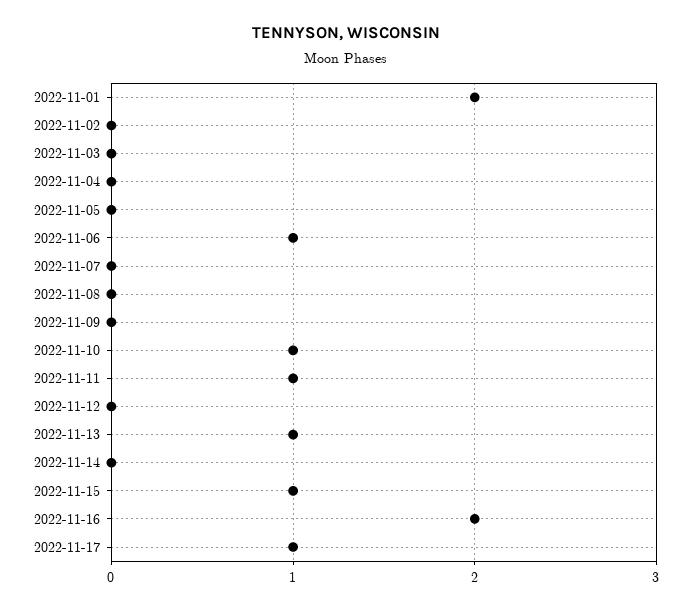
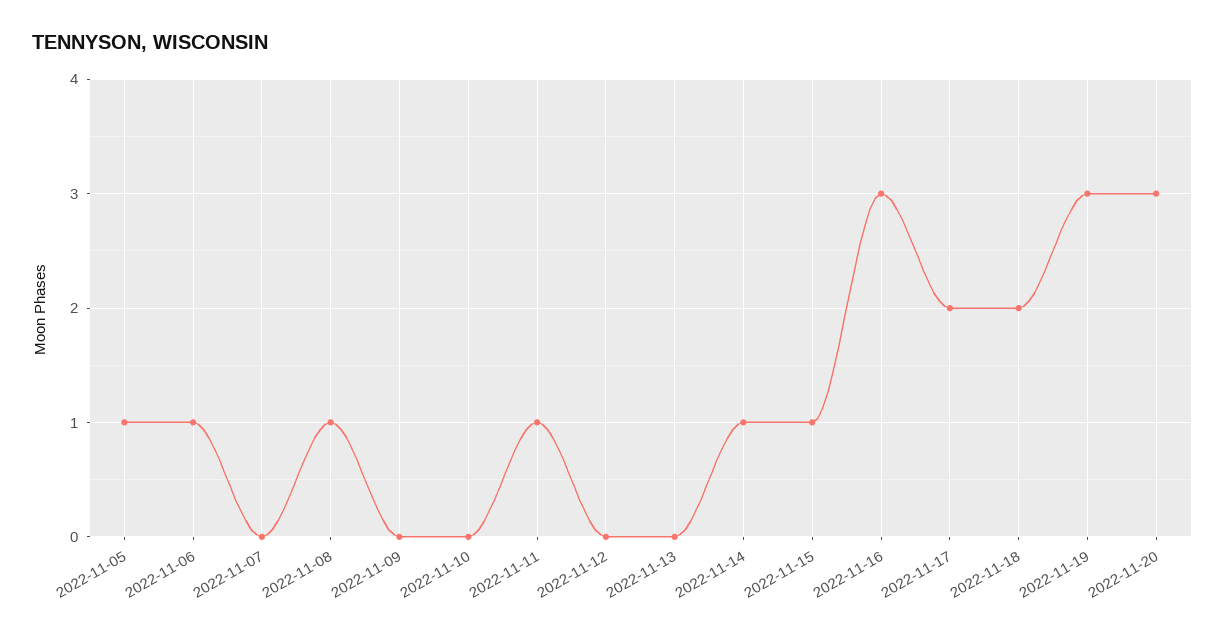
2022-11-01: 2 -> none
2022-11-02: 0 -> none
2022-11-03: 0 -> none
2022-11-04: 0 -> none
2022-11-05: 0 -> 1
2022-11-08: 0 -> 1
2022-11-10: 1 -> 0
2022-11-13: 1 -> 0
2022-11-14: 0 -> 1
2022-11-16: 2 -> 3
2022-11-17: 1 -> 2
2022-11-18: none -> 2
2022-11-19: none -> 3
2022-11-20: none -> 3

